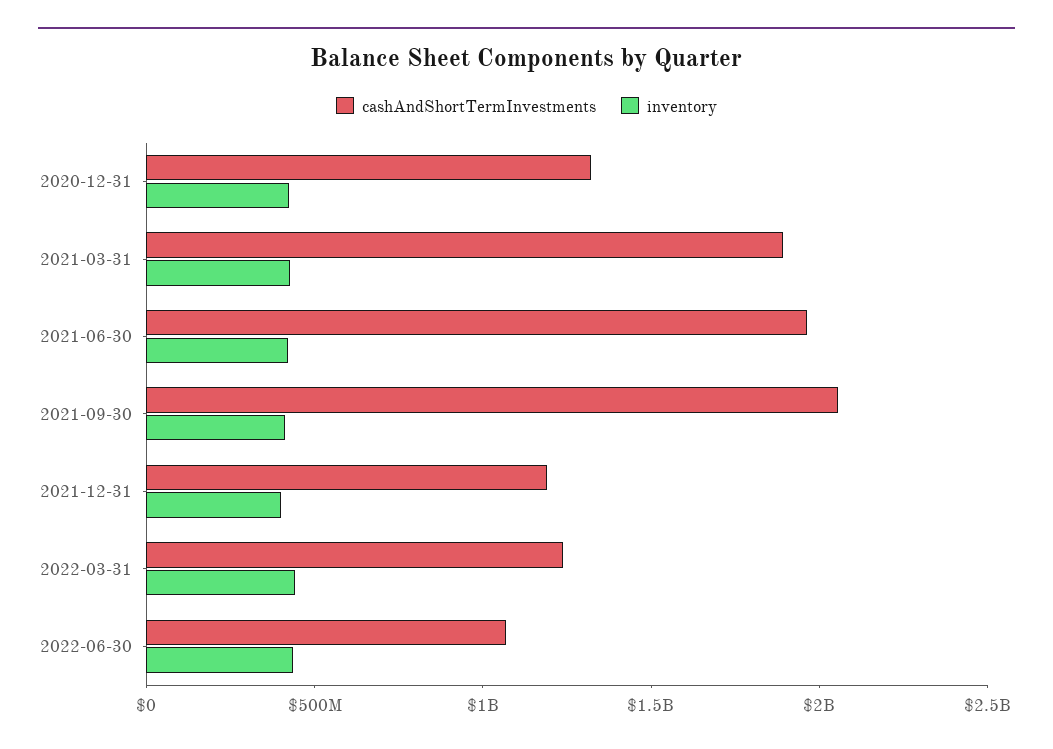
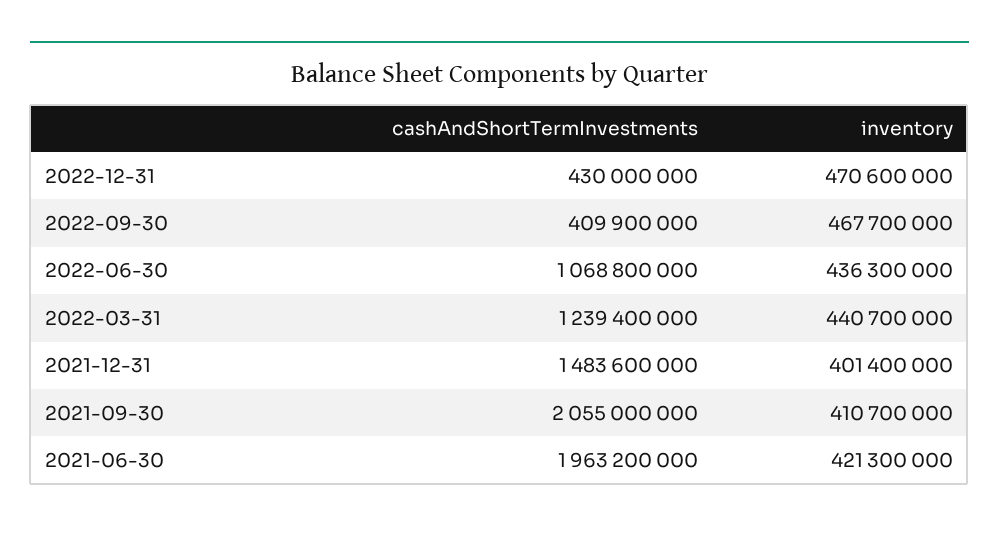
cashAndShortTermInvestments, 2020-12-31: 1300000000 -> none
inventory, 2020-12-31: 400000000 -> none
cashAndShortTermInvestments, 2021-03-31: 1900000000 -> none
inventory, 2021-03-31: 400000000 -> none
cashAndShortTermInvestments, 2021-12-31: 1200000000 -> 1483600000
cashAndShortTermInvestments, 2022-12-31: none -> 430000000
inventory, 2022-12-31: none -> 470600000
cashAndShortTermInvestments, 2022-09-30: none -> 409900000
inventory, 2022-09-30: none -> 467700000

